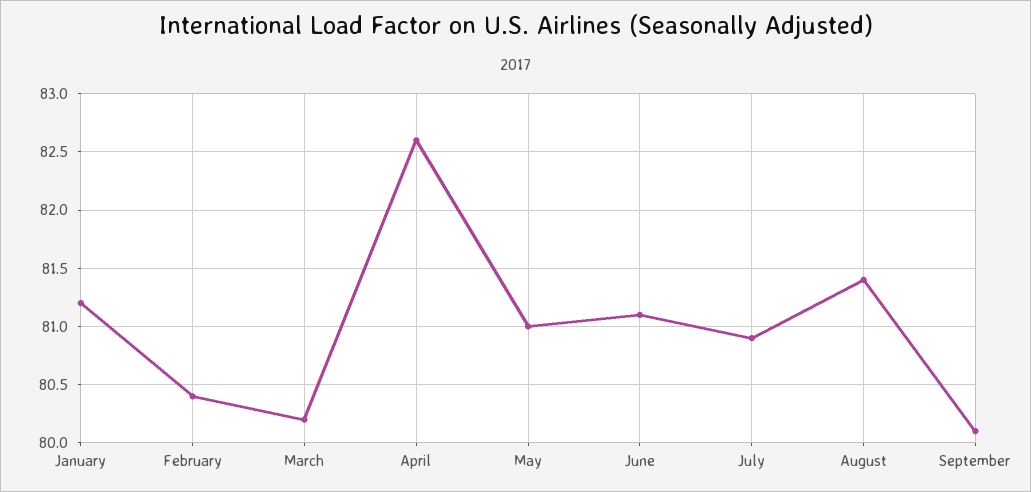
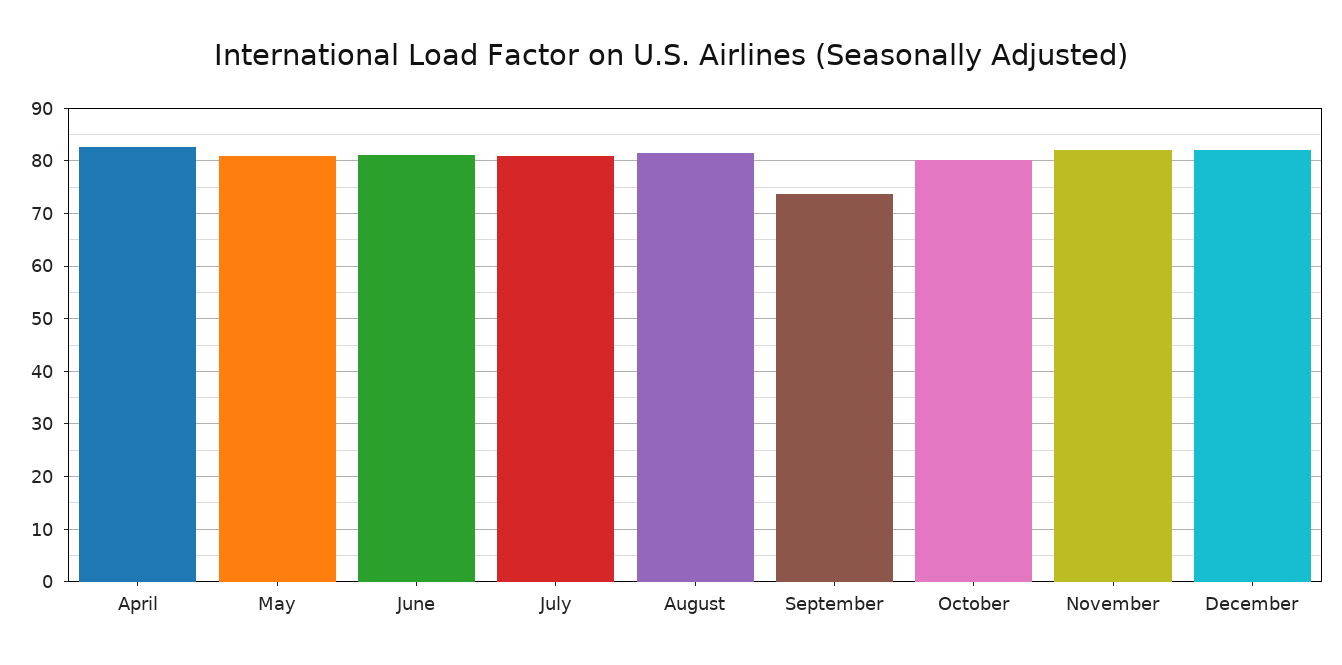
January: 81.2 -> none
February: 80.4 -> none
March: 80.2 -> none
September: 80.1 -> 74
October: none -> 80
November: none -> 82
December: none -> 82

